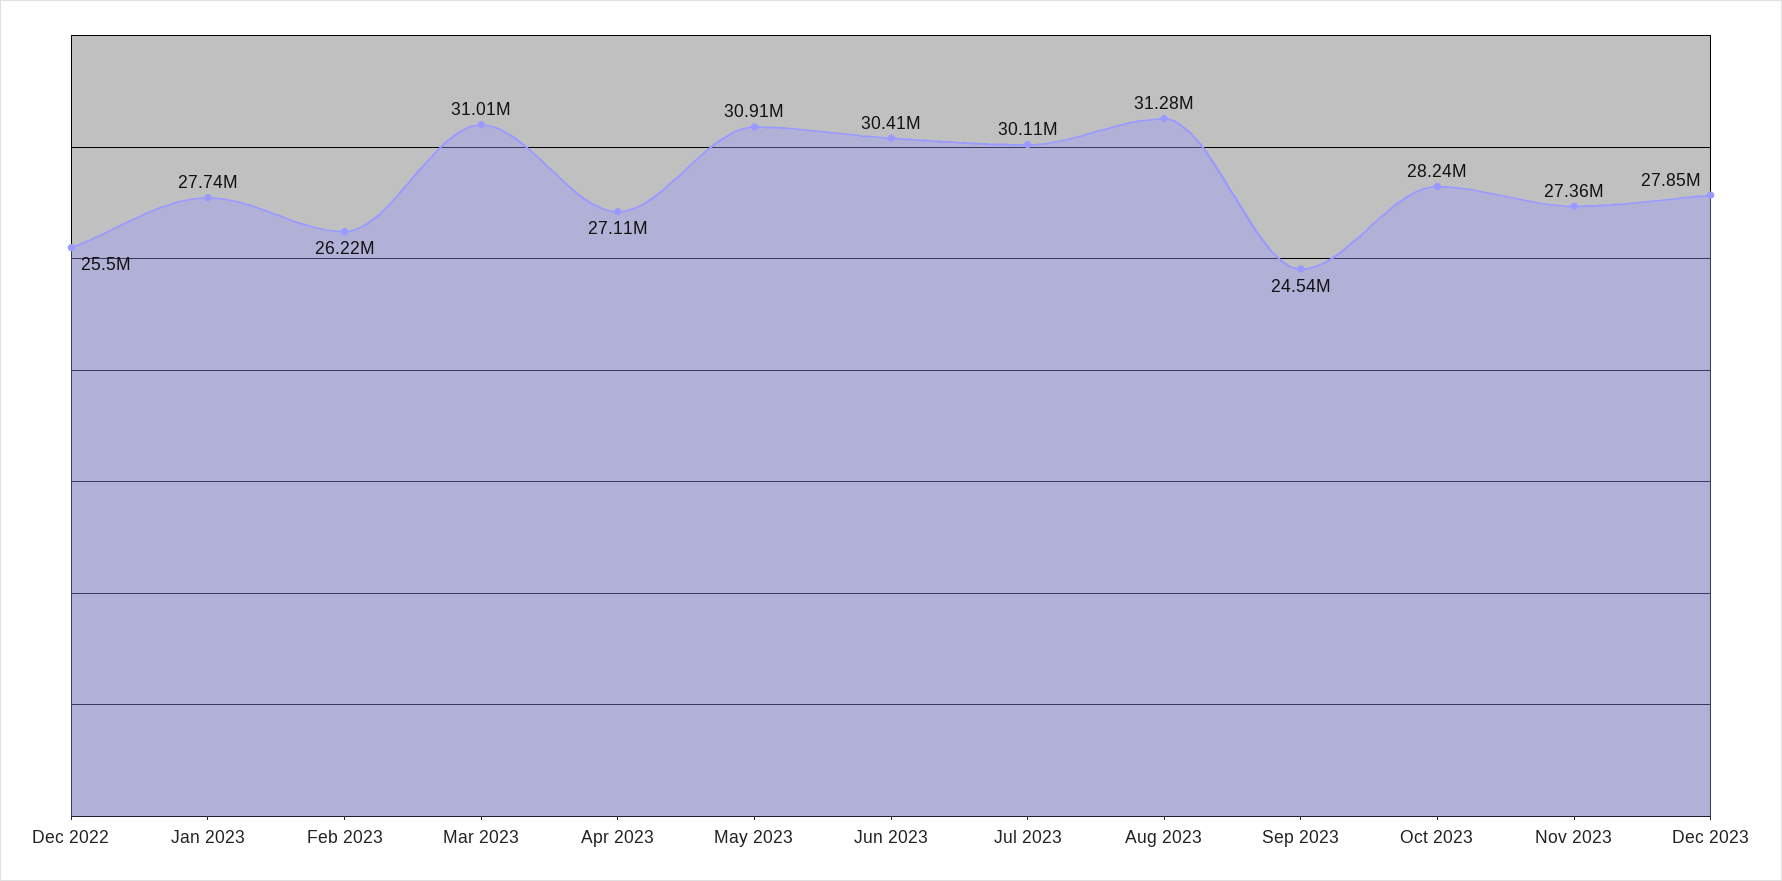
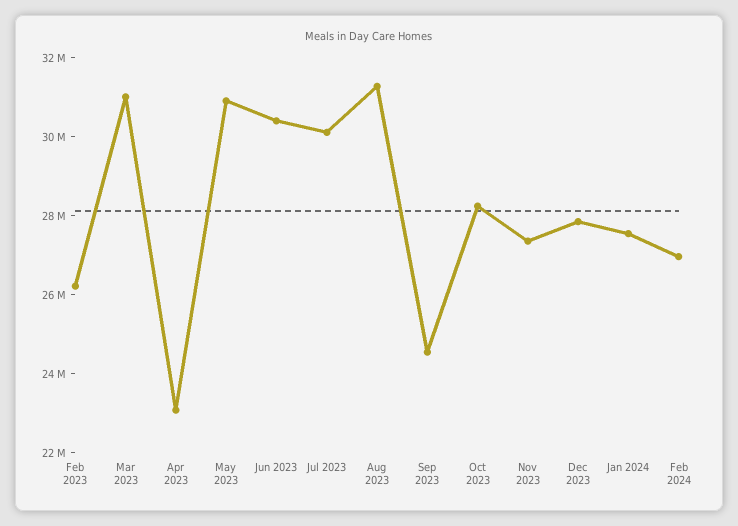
Dec 2022: 25500000 -> none
Jan 2023: 27740000 -> none
Apr 2023: 27110000 -> 23000000
Jan 2024: none -> 27500000
Feb 2024: none -> 27000000

